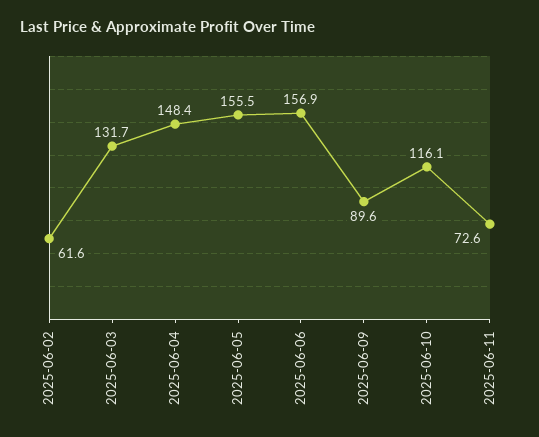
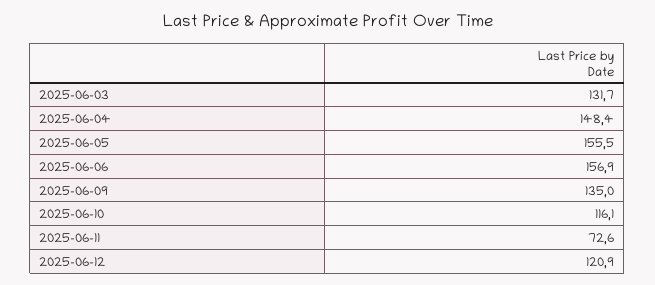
2025-06-02: 61.6 -> none
2025-06-09: 89.6 -> 135
2025-06-12: none -> 120.9

